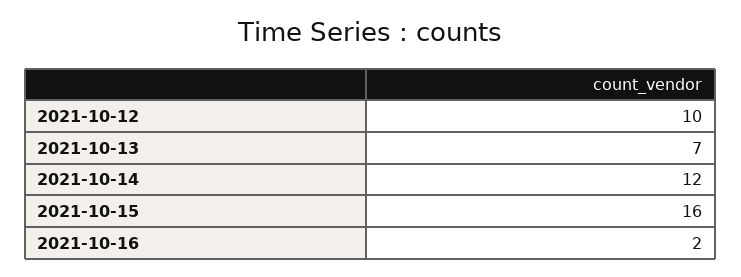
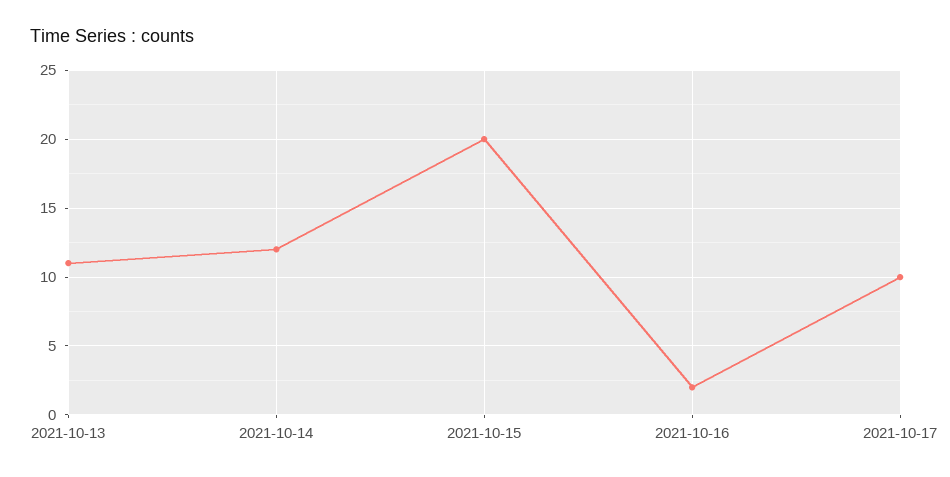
2021-10-12: 10 -> none
2021-10-13: 7 -> 11
2021-10-15: 16 -> 20
2021-10-17: none -> 10

